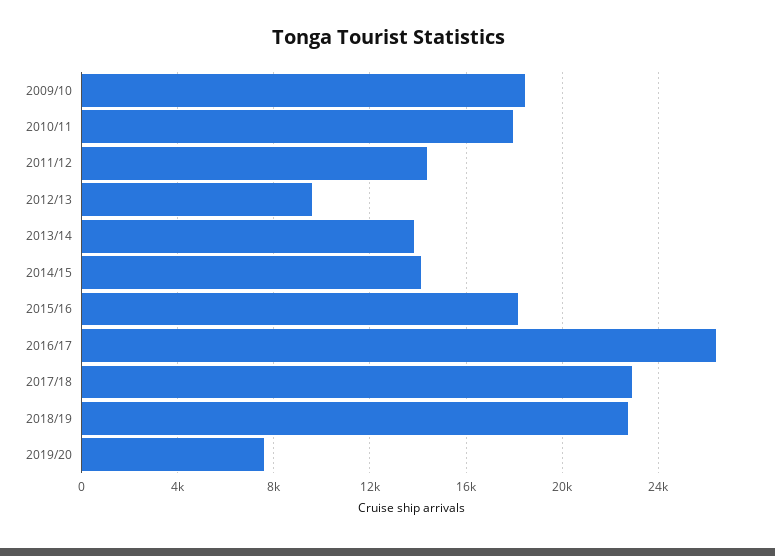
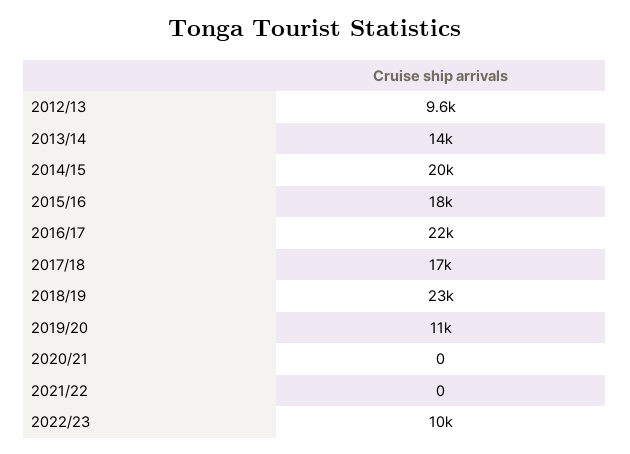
2009/10: 18500 -> none
2010/11: 18000 -> none
2011/12: 14500 -> none
2014/15: 14000 -> 20000
2016/17: 26500 -> 22000
2017/18: 23000 -> 17000
2019/20: 7500 -> 11000
2020/21: none -> 0
2021/22: none -> 0
2022/23: none -> 10000

